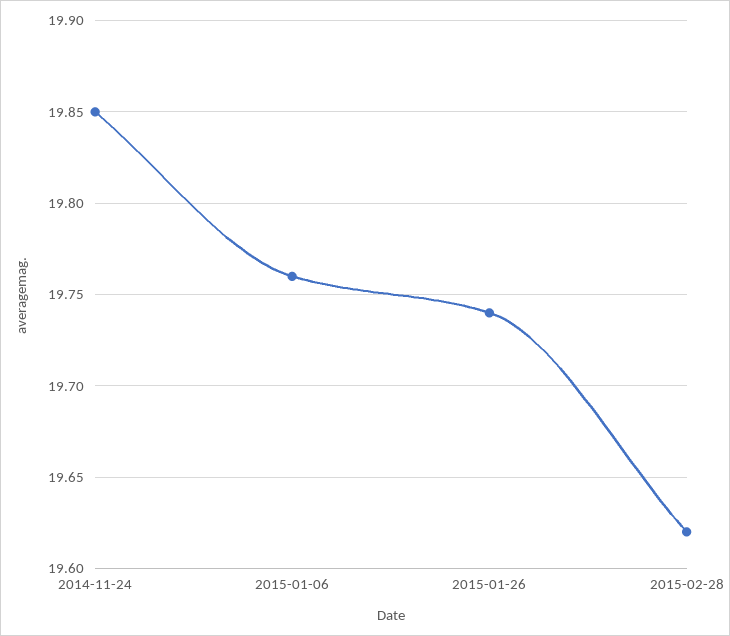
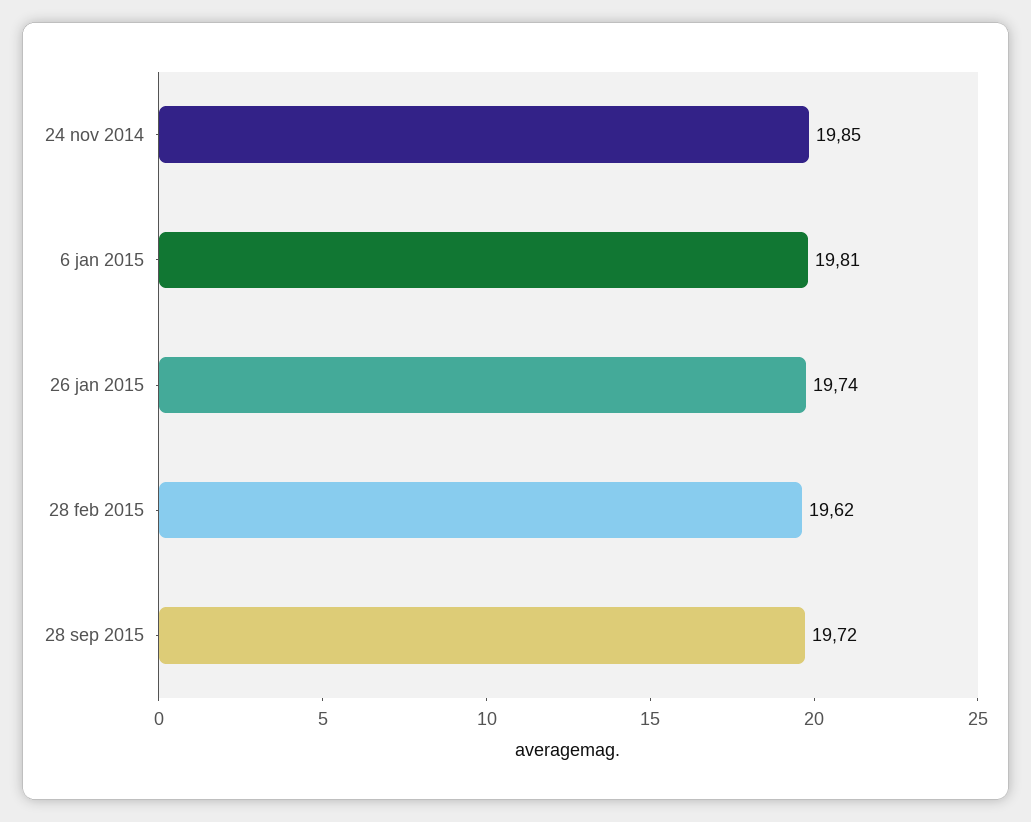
2015-01-06: 19.76 -> 19.81
28 sep 2015: none -> 19.72

